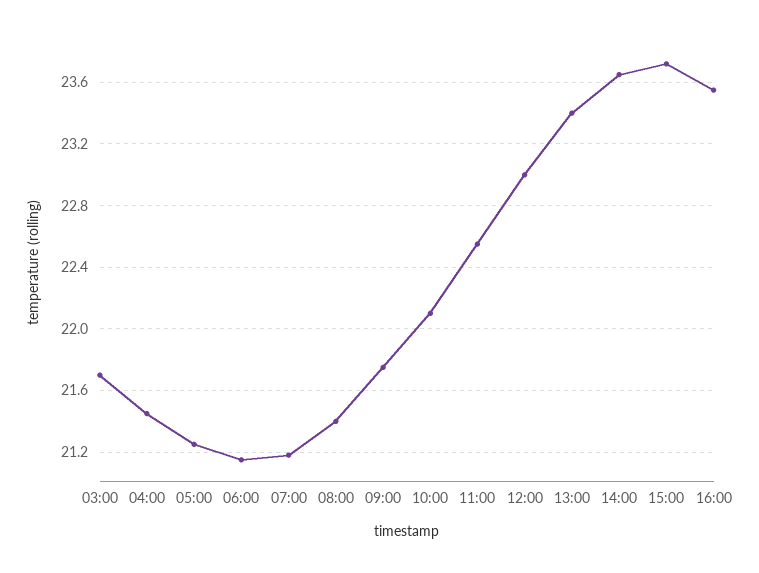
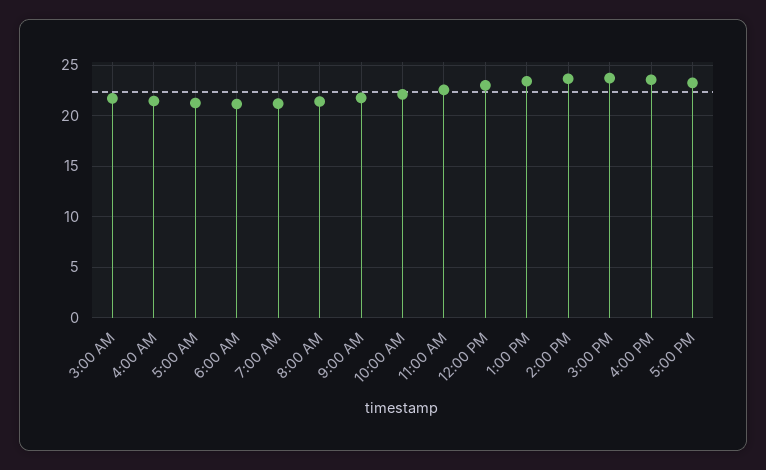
5:00 PM: none -> 23

